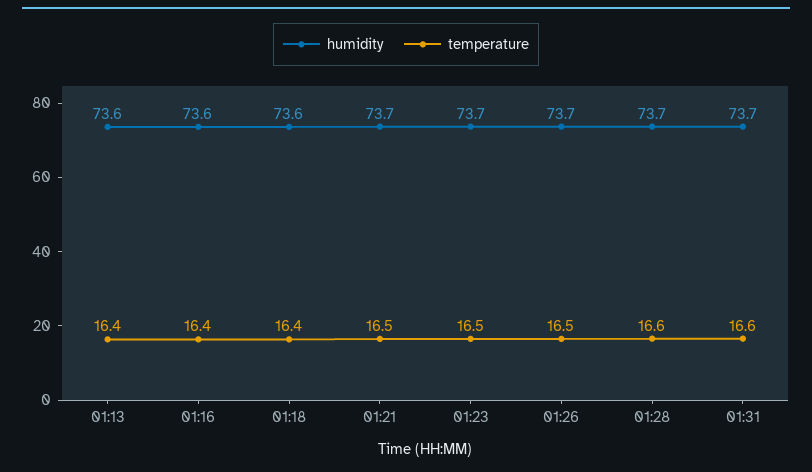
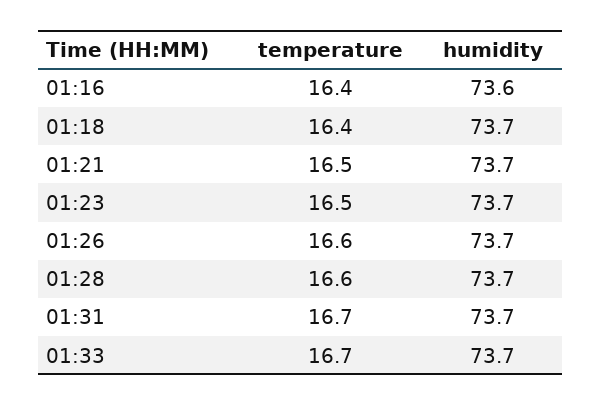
humidity, 01:13: 73.6 -> none
temperature, 01:13: 16.4 -> none
humidity, 01:18: 73.6 -> 73.7
temperature, 01:26: 16.5 -> 16.6
temperature, 01:31: 16.6 -> 16.7
temperature, 01:33: none -> 16.7
humidity, 01:33: none -> 73.7

